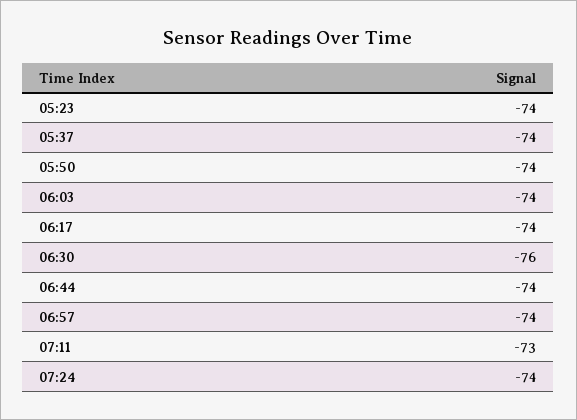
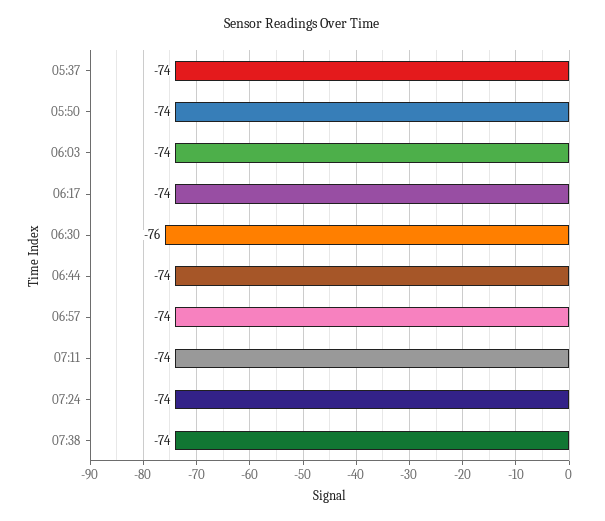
05:23: -74 -> none
07:11: -73 -> -74
07:38: none -> -74

